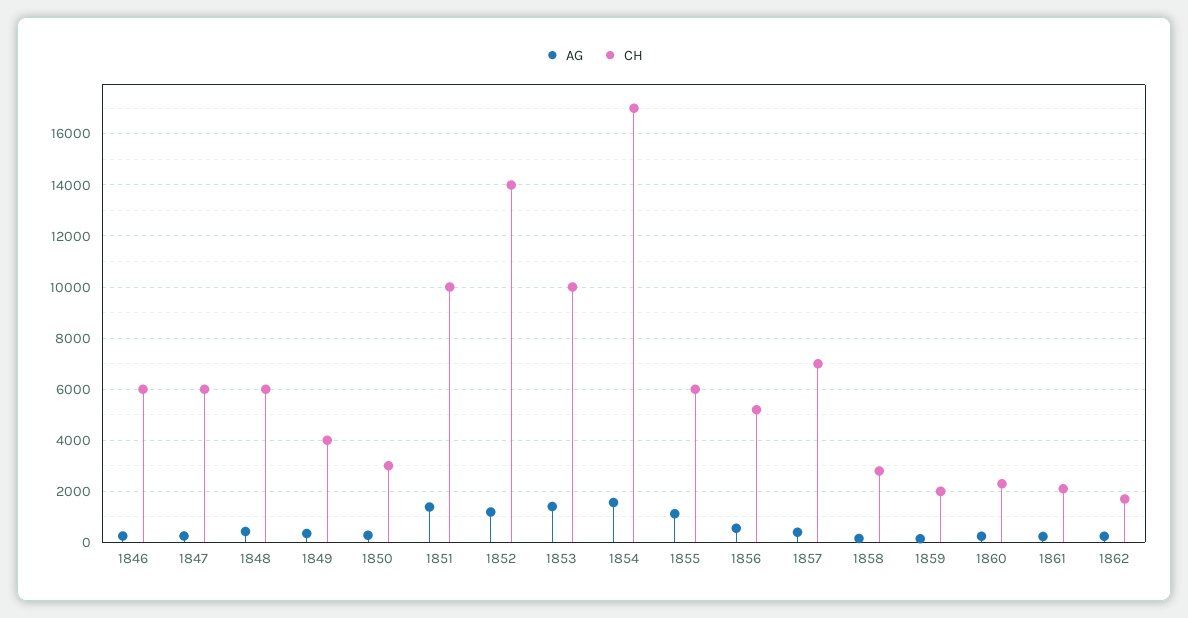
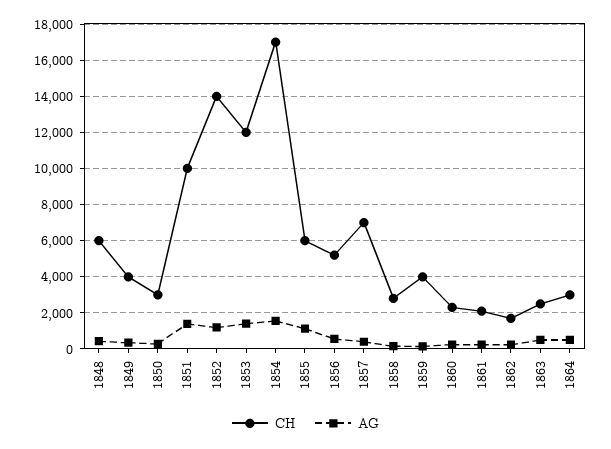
AG, 1846: 250 -> none
CH, 1846: 6000 -> none
AG, 1847: 250 -> none
CH, 1847: 6000 -> none
CH, 1853: 10000 -> 12000
CH, 1859: 2000 -> 4000
CH, 1863: none -> 2500
AG, 1863: none -> 500
CH, 1864: none -> 3000
AG, 1864: none -> 500

